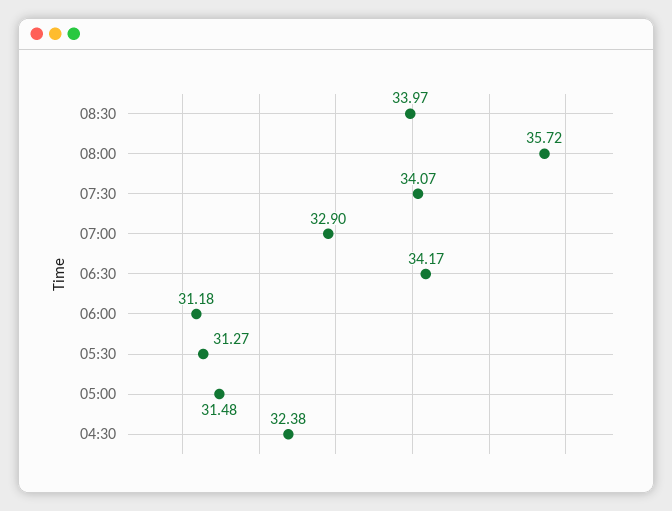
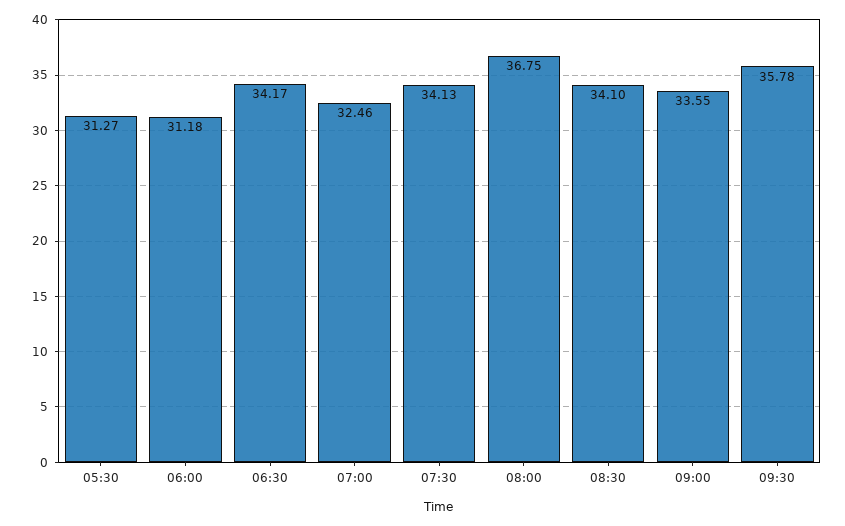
08:30: 33.97 -> 34.1
08:00: 35.72 -> 36.75
07:30: 34.07 -> 34.13
07:00: 32.9 -> 32.46
05:00: 31.48 -> none
04:30: 32.38 -> none
09:00: none -> 33.55
09:30: none -> 35.78

